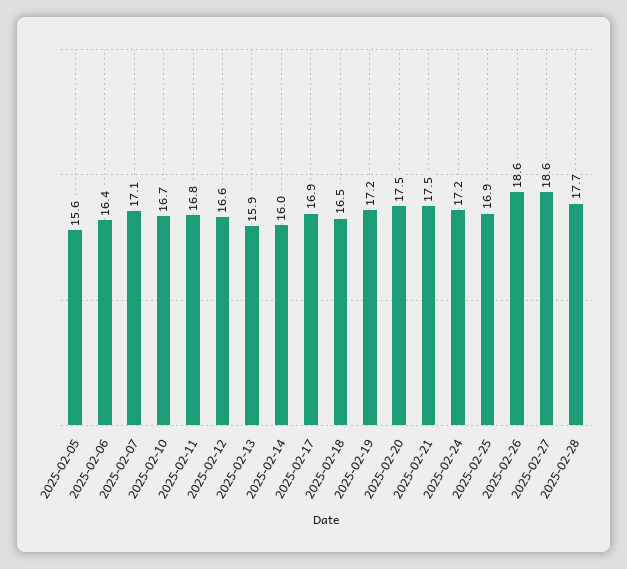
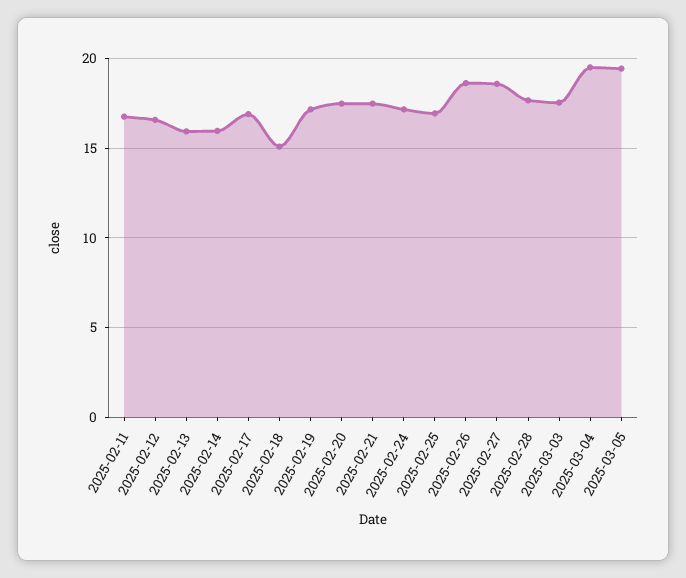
2025-02-05: 15.6 -> none
2025-02-06: 16.4 -> none
2025-02-07: 17.1 -> none
2025-02-10: 16.7 -> none
2025-02-18: 16.5 -> 15
2025-03-03: none -> 17.5
2025-03-04: none -> 19.5
2025-03-05: none -> 19.5

